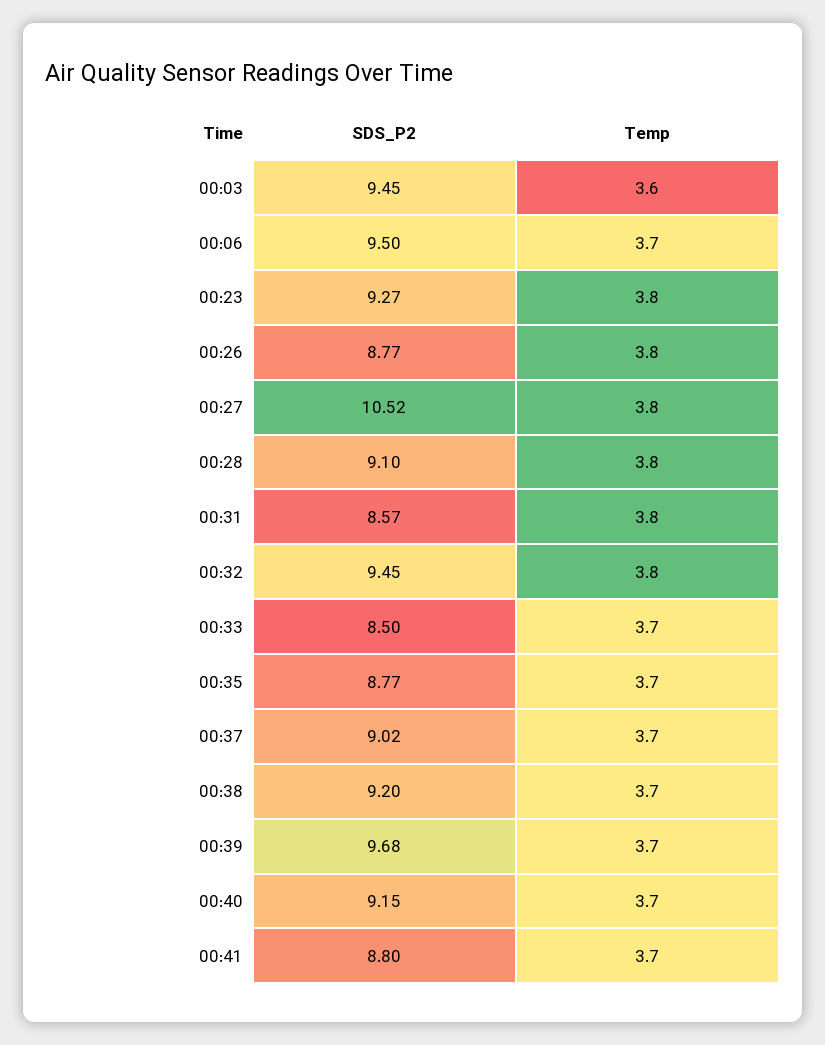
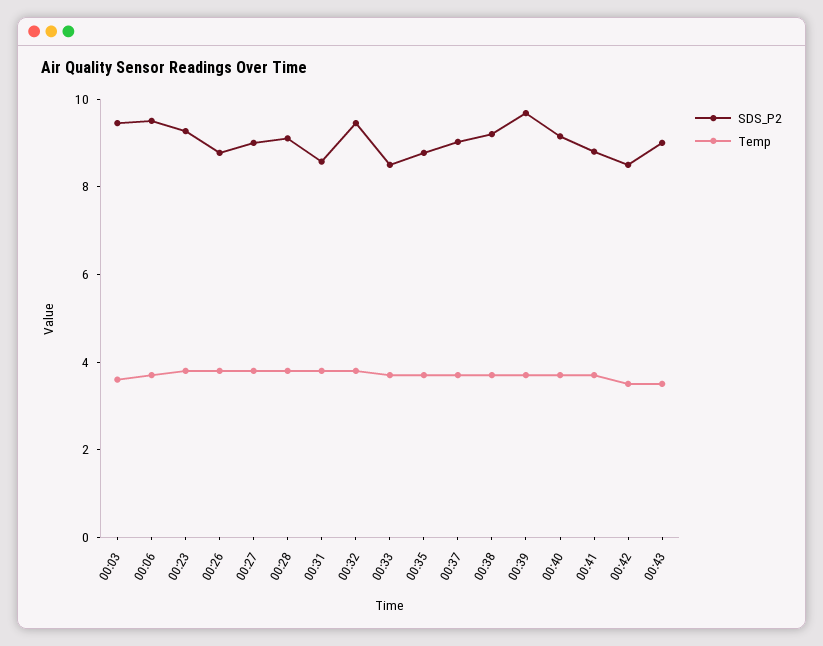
SDS_P2, 00:27: 10.52 -> 9
SDS_P2, 00:42: none -> 8.5
Temp, 00:42: none -> 3.5
SDS_P2, 00:43: none -> 9
Temp, 00:43: none -> 3.5

